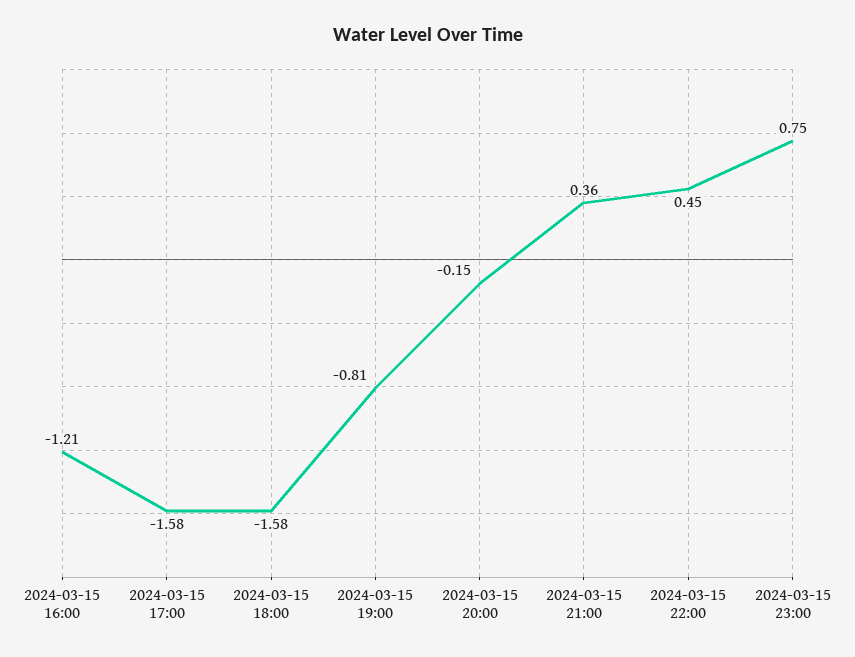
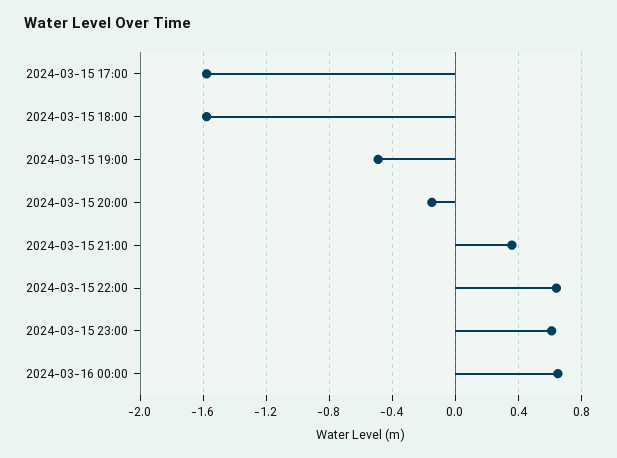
2024-03-15 16:00: -1.21 -> none
2024-03-15 19:00: -0.81 -> -0.5
2024-03-15 22:00: 0.45 -> 0.65
2024-03-15 23:00: 0.75 -> 0.6
2024-03-16 00:00: none -> 0.65

